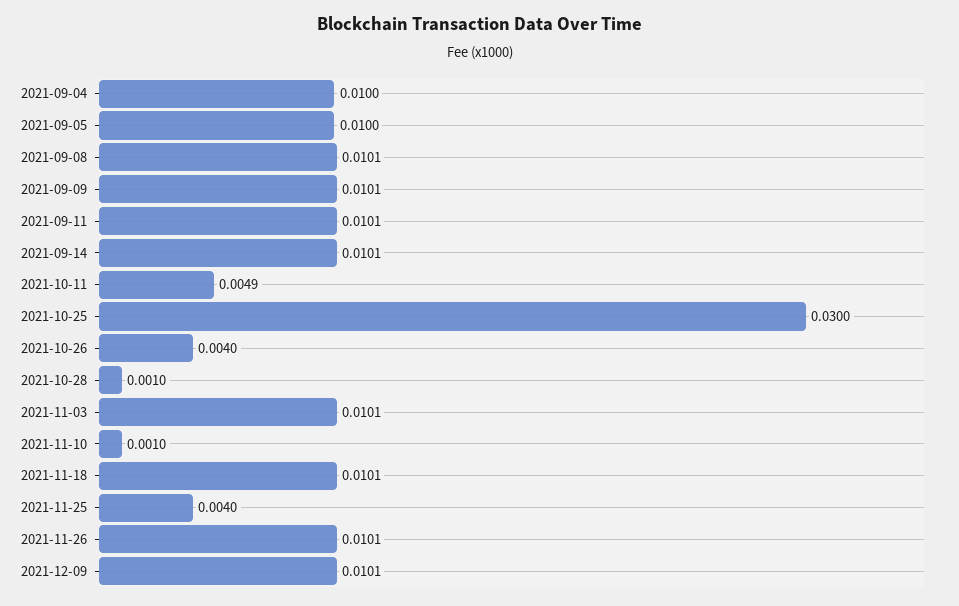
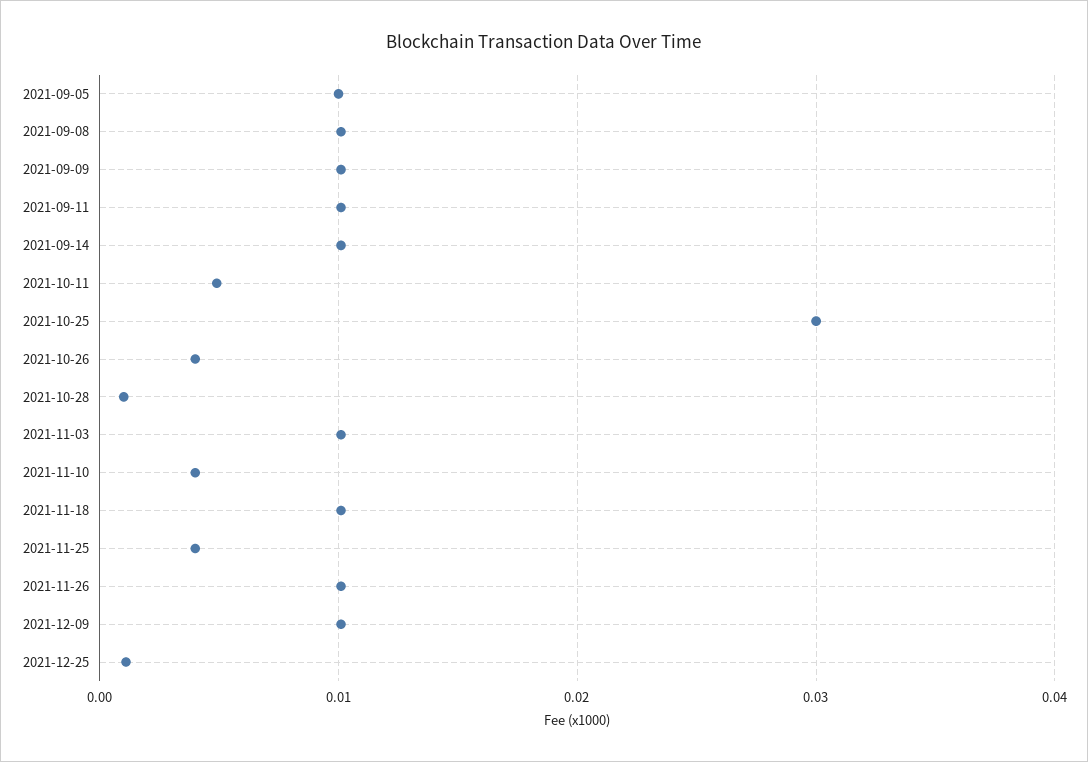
2021-09-04: 0.01 -> none
2021-11-10: 0.001 -> 0.004
2021-12-25: none -> 0.001

